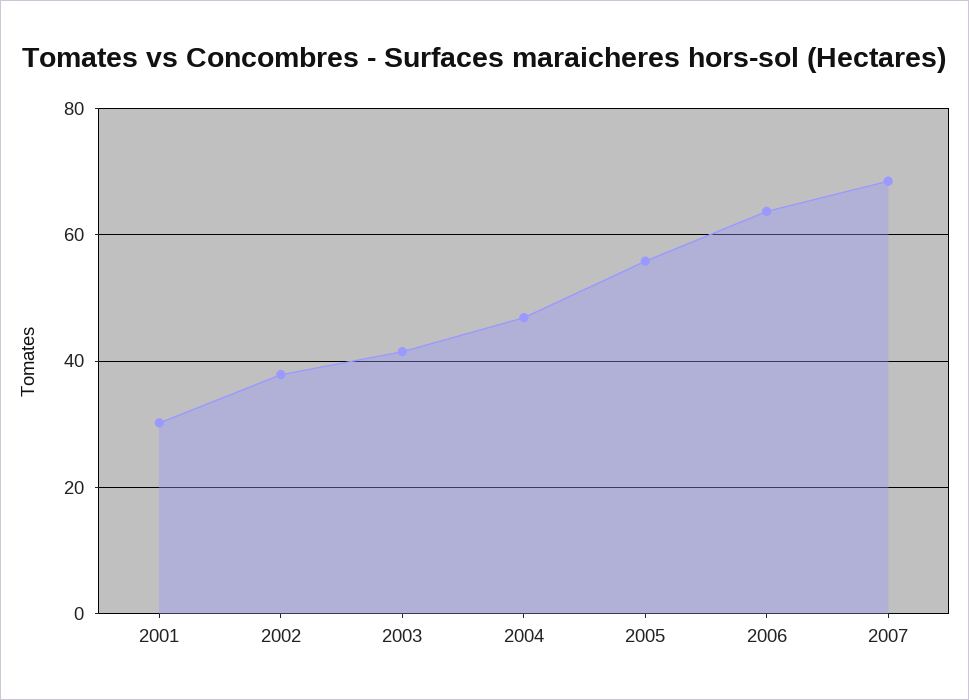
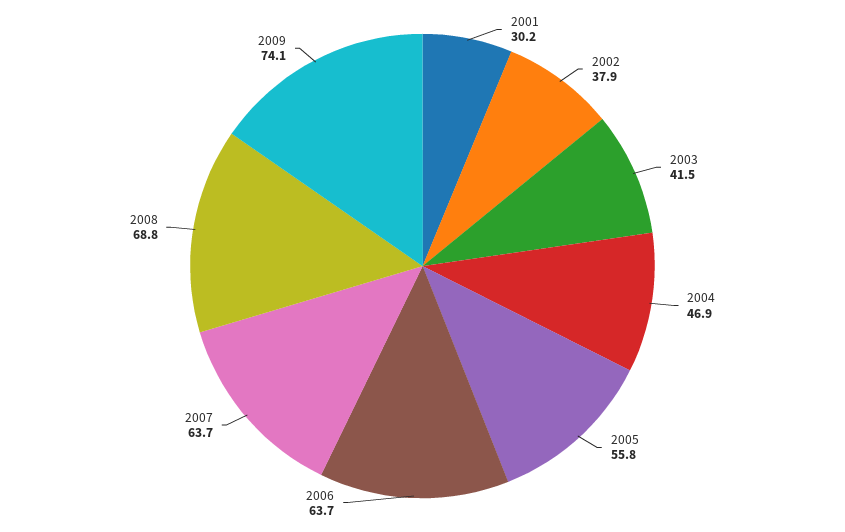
2007: 68 -> 63.7
2008: none -> 68.8
2009: none -> 74.1

